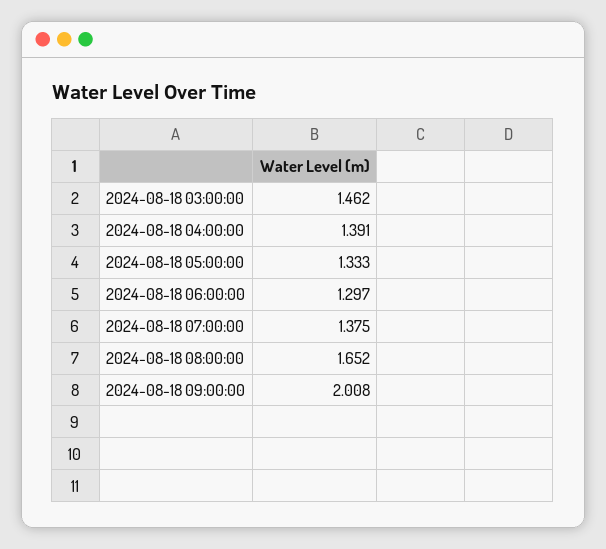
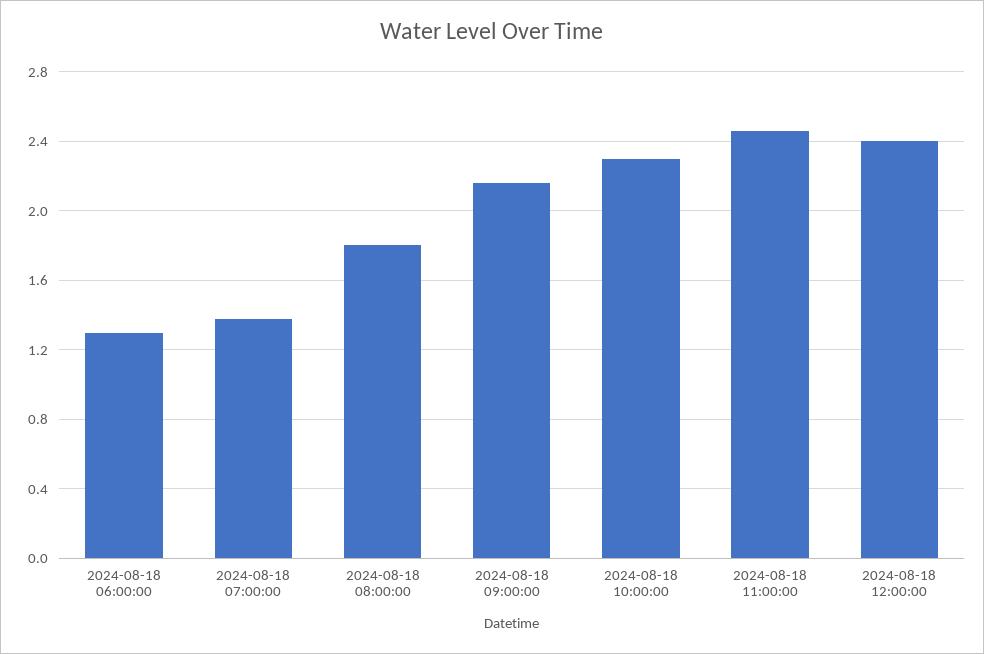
2024-08-18 03:00:00: 1.462 -> none
2024-08-18 04:00:00: 1.391 -> none
2024-08-18 05:00:00: 1.333 -> none
2024-08-18 08:00:00: 1.652 -> 1.8
2024-08-18 09:00:00: 2.008 -> 2.15
2024-08-18 10:00:00: none -> 2.3
2024-08-18 11:00:00: none -> 2.45
2024-08-18 12:00:00: none -> 2.4

